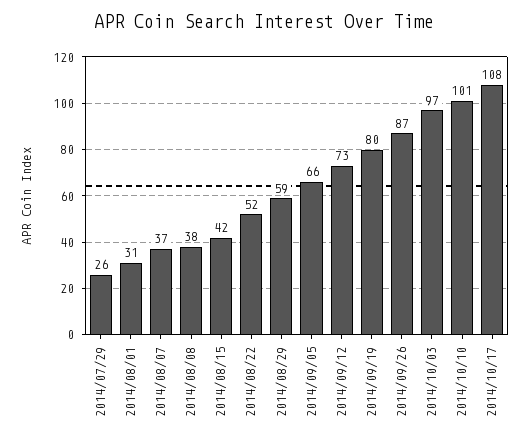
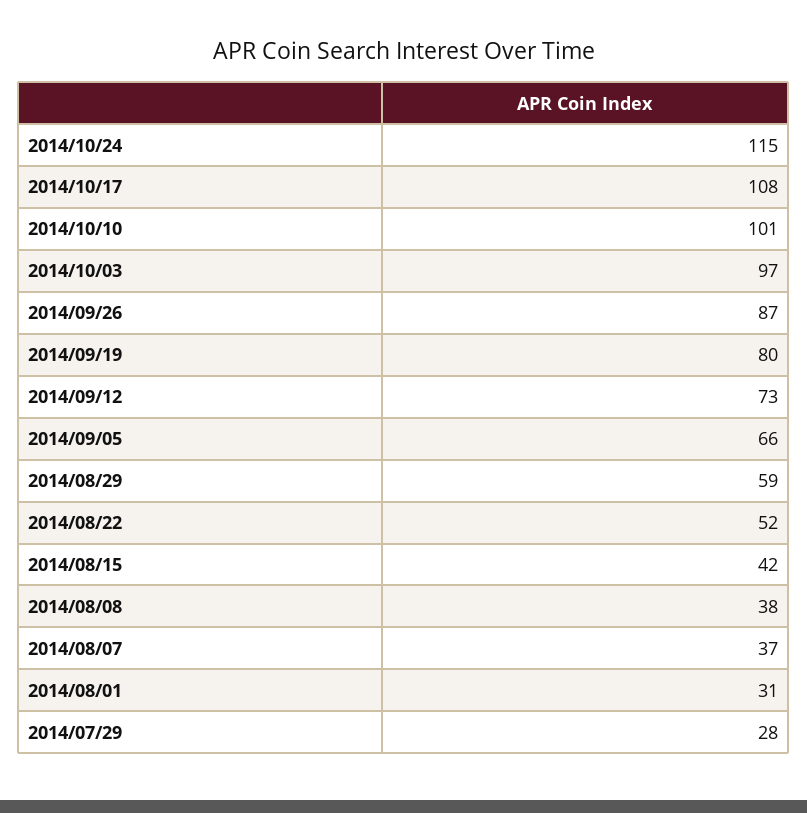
2014/07/29: 26 -> 28
2014/10/24: none -> 115

